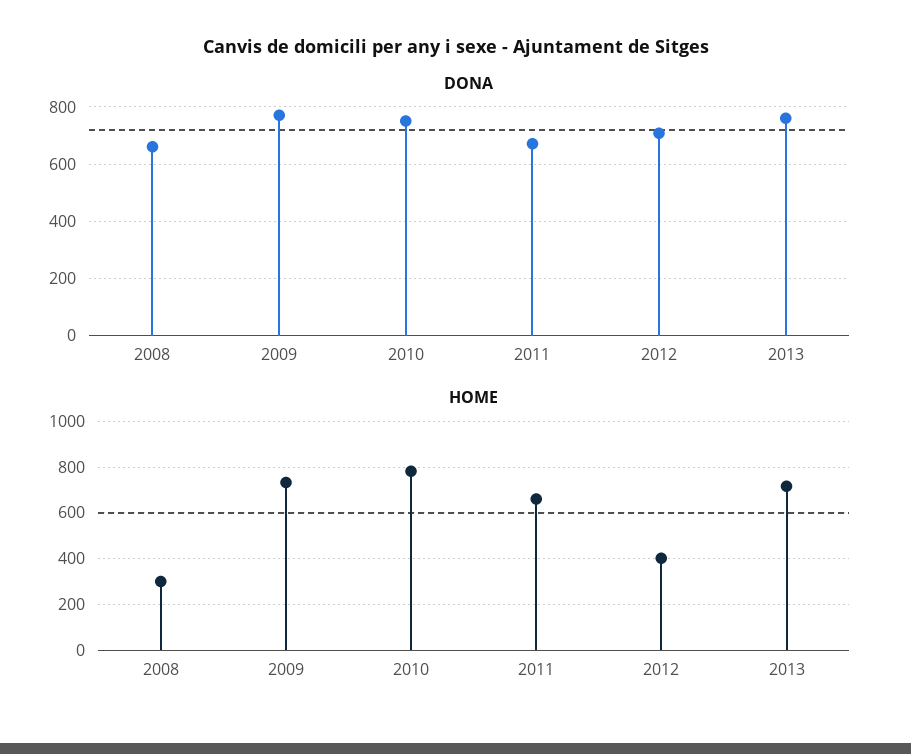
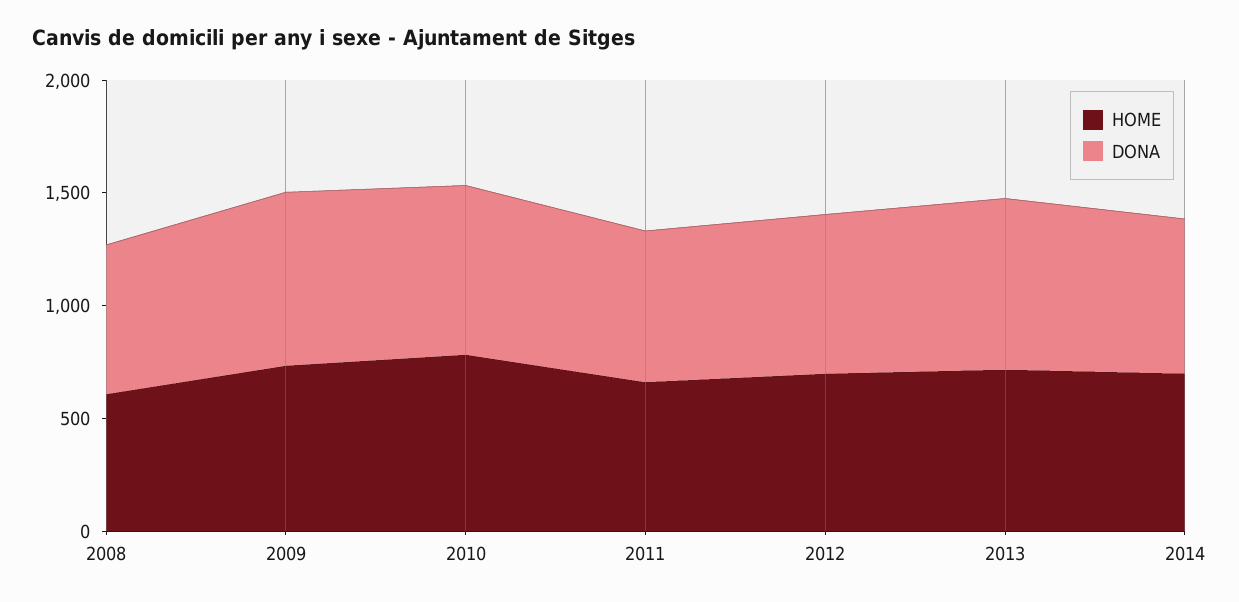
HOME, 2008: 300 -> 600
HOME, 2012: 400 -> 700
HOME, 2014: none -> 700
DONA, 2014: none -> 700

